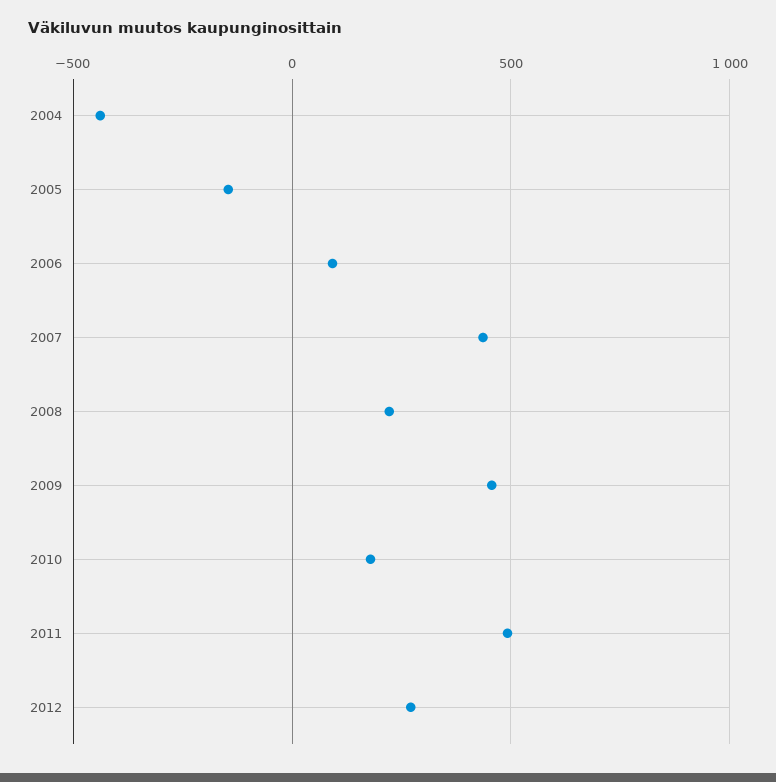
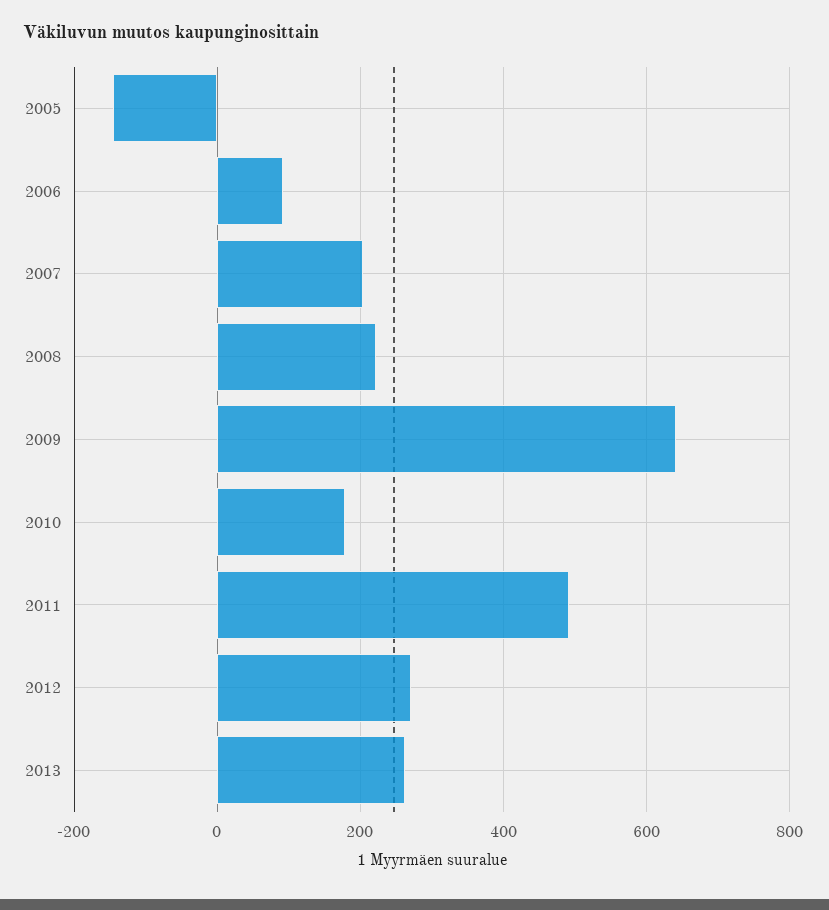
2004: -450 -> none
2007: 450 -> 200
2009: 450 -> 640
2013: none -> 260

